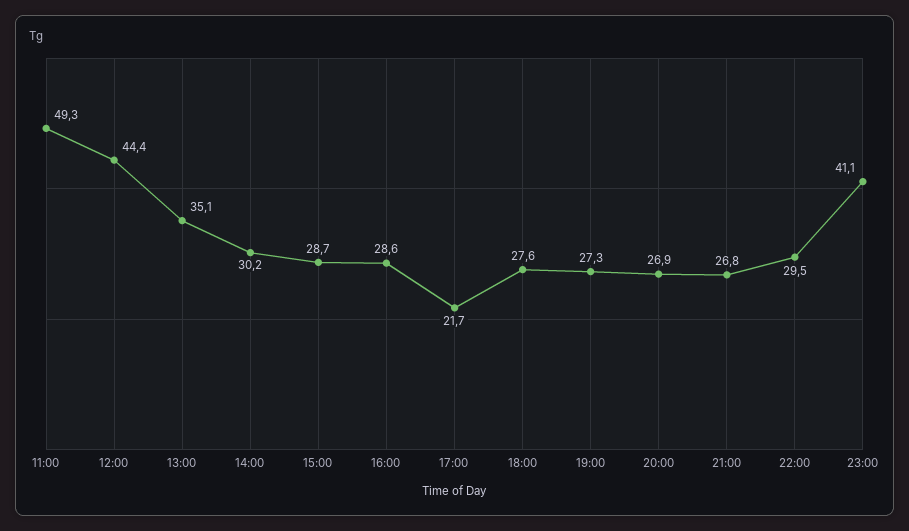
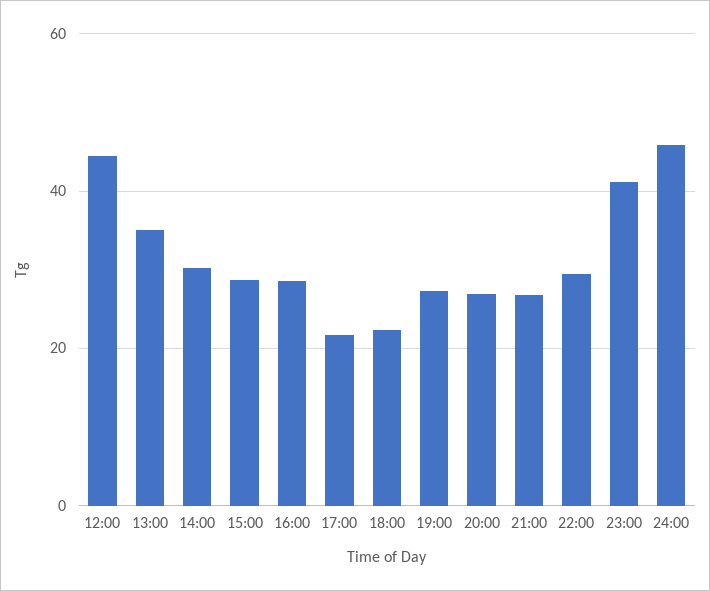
11:00: 49.3 -> none
18:00: 27.6 -> 22
24:00: none -> 46

